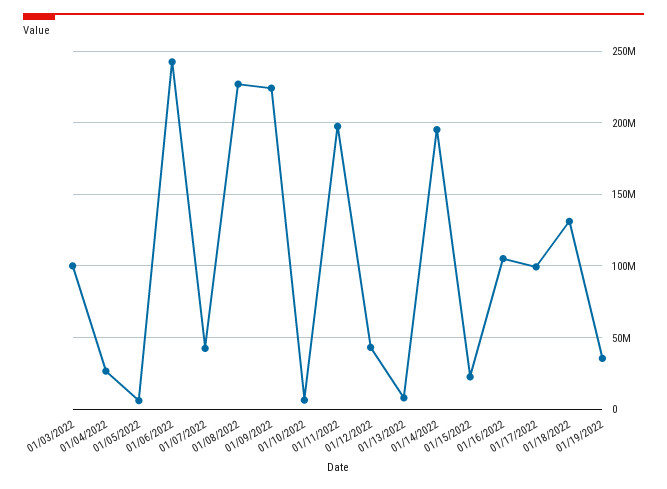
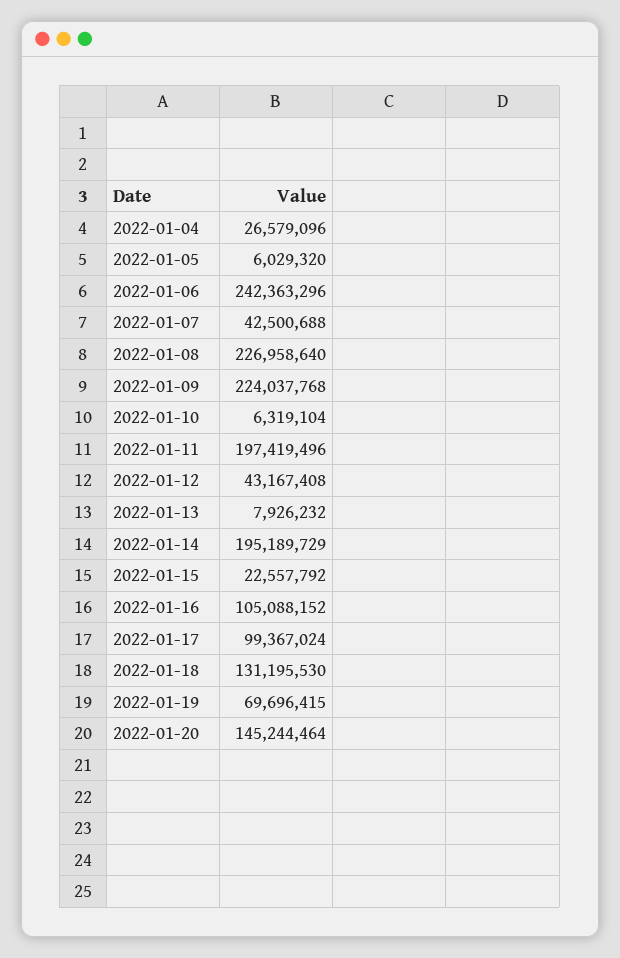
01/03/2022: 100000000 -> none
01/19/2022: 35000000 -> 69696415
2022-01-20: none -> 145244464

